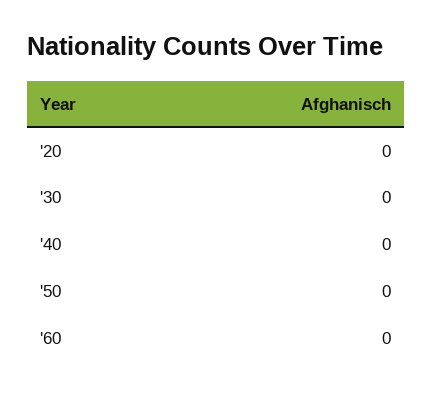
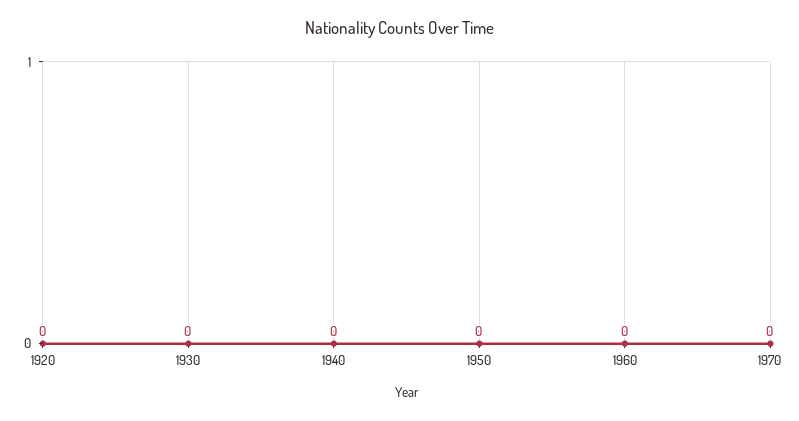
1970: none -> 0

